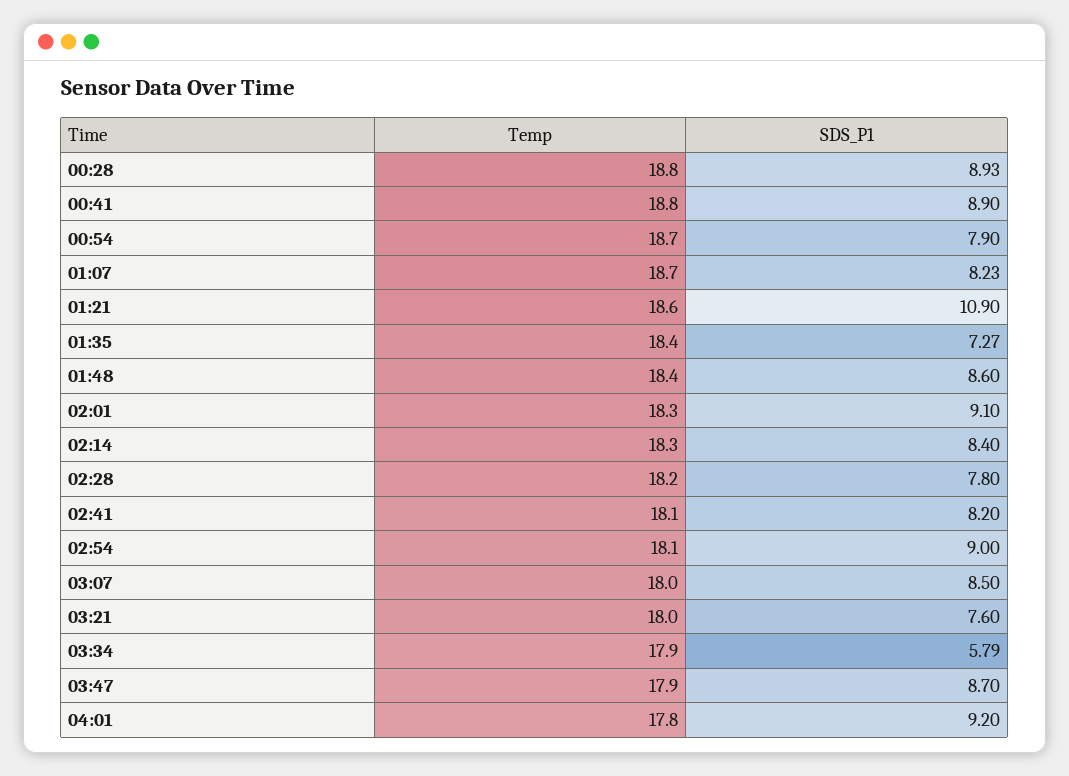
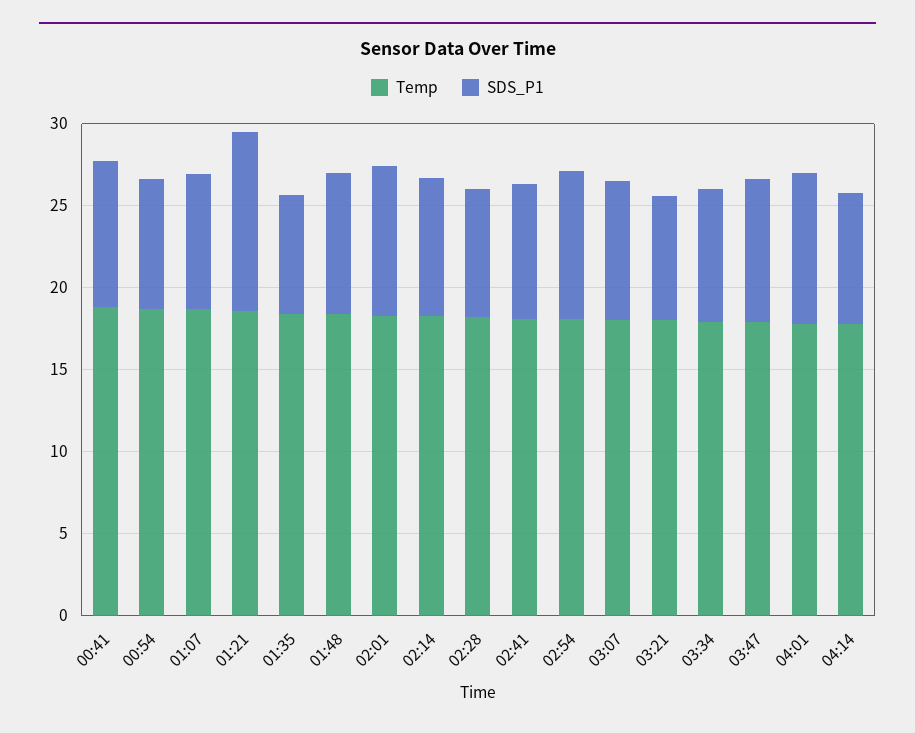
Temp, 00:28: 18.8 -> none
SDS_P1, 00:28: 8.93 -> none
SDS_P1, 03:34: 5.79 -> 8
Temp, 04:14: none -> 18
SDS_P1, 04:14: none -> 8

